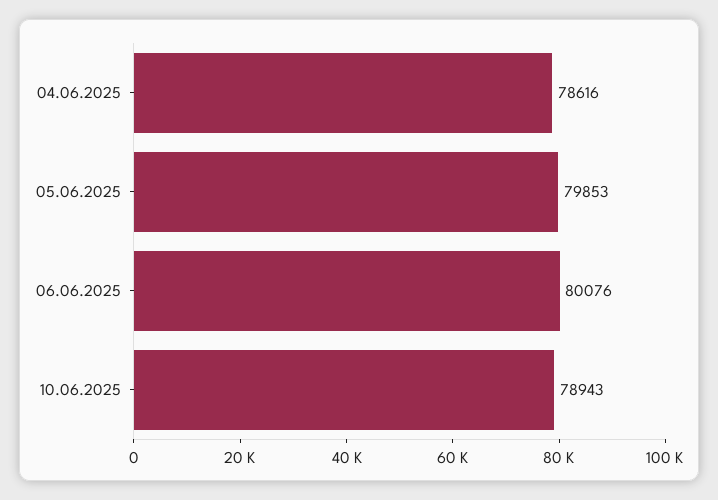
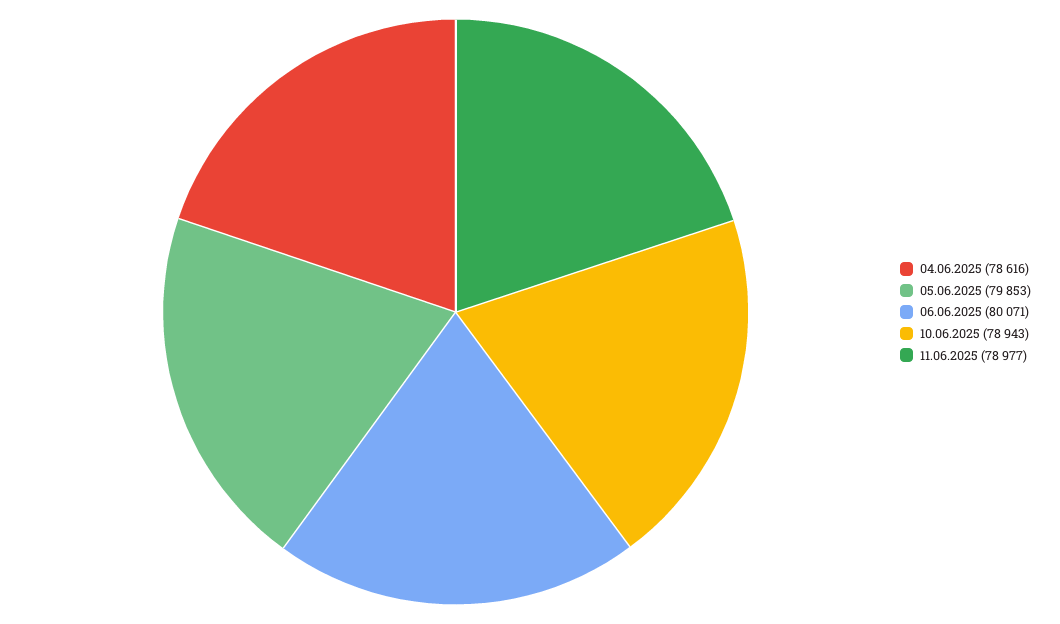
06.06.2025: 80076 -> 80071
11.06.2025: none -> 78977

